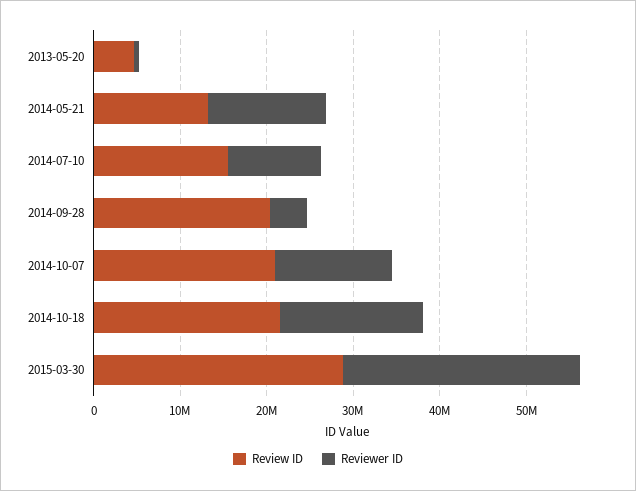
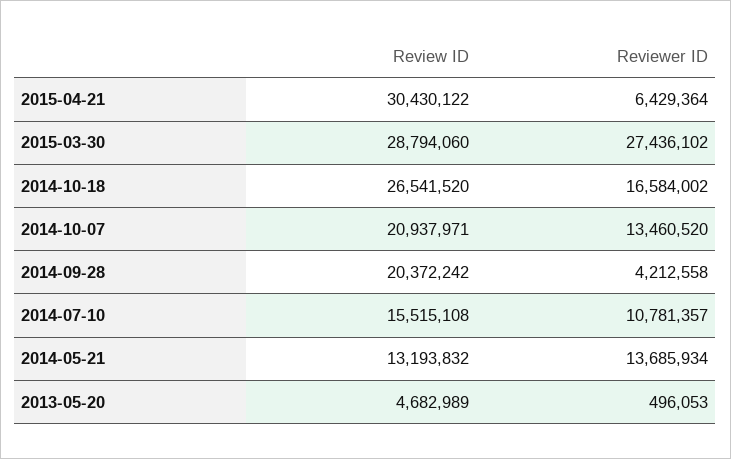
Review ID, 2014-10-18: 22000000 -> 26541520
Review ID, 2015-04-21: none -> 30430122
Reviewer ID, 2015-04-21: none -> 6429364

